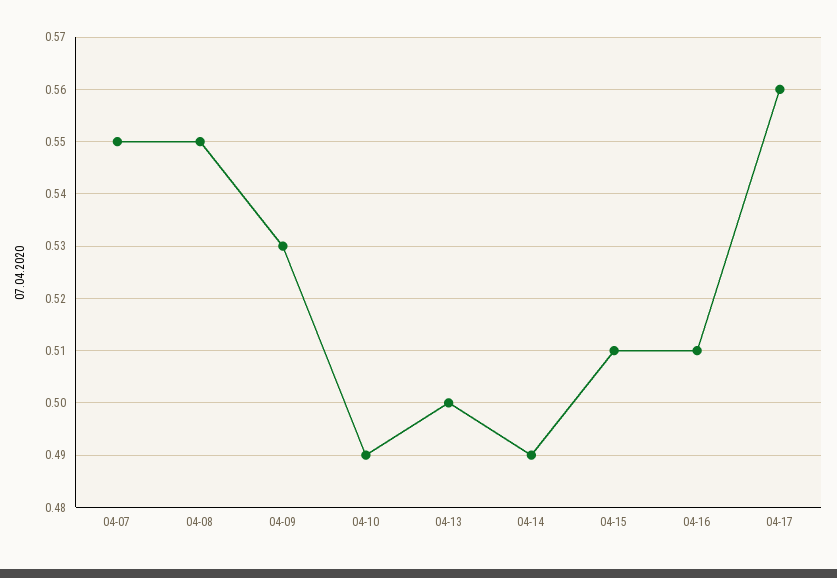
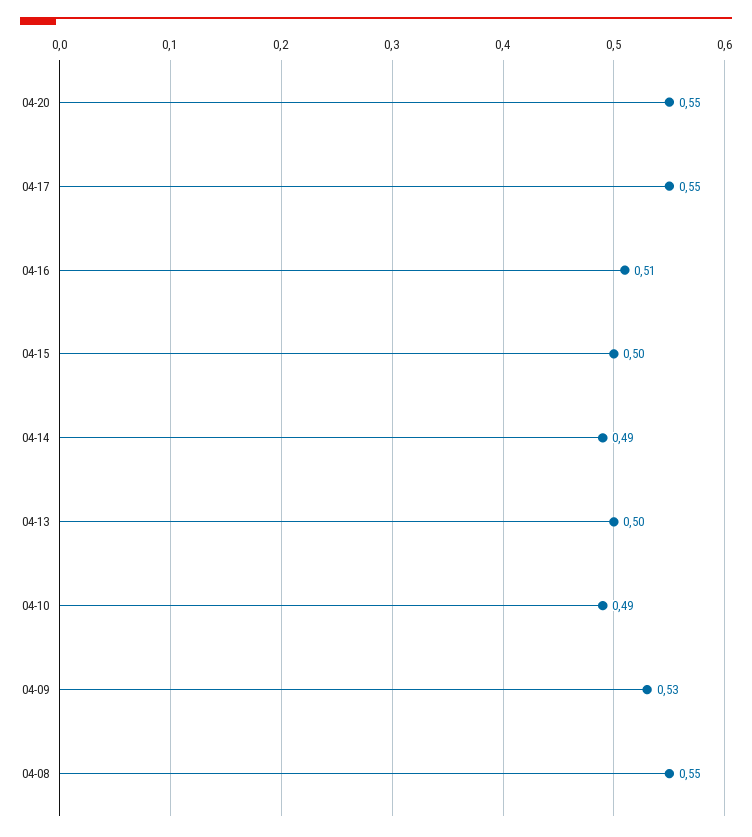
04-07: 0.55 -> none
04-15: 0.51 -> 0.5
04-17: 0.56 -> 0.55
04-20: none -> 0.55

